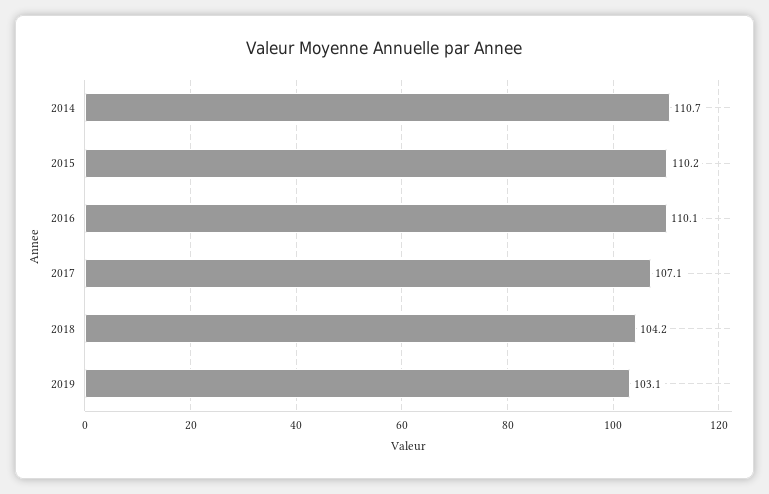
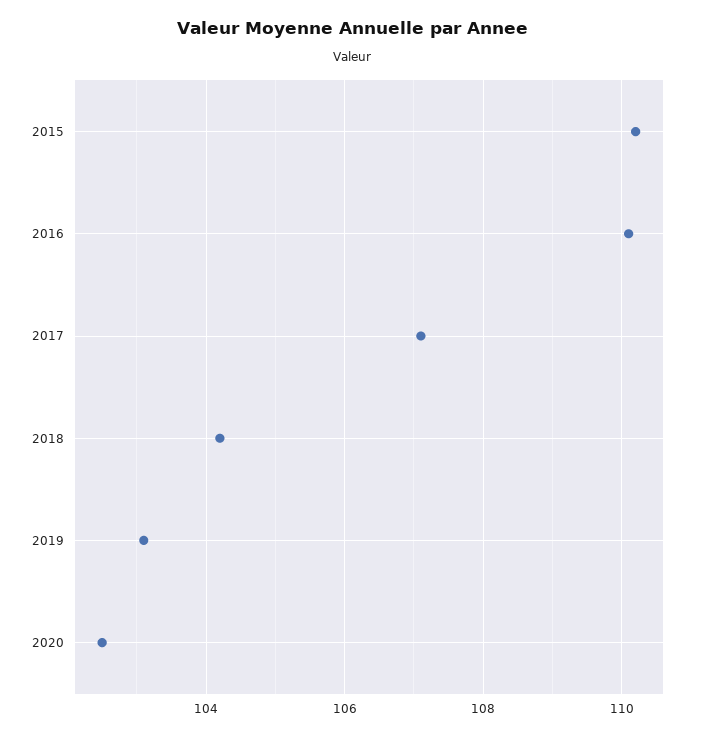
2014: 110.7 -> none
2020: none -> 102.5

